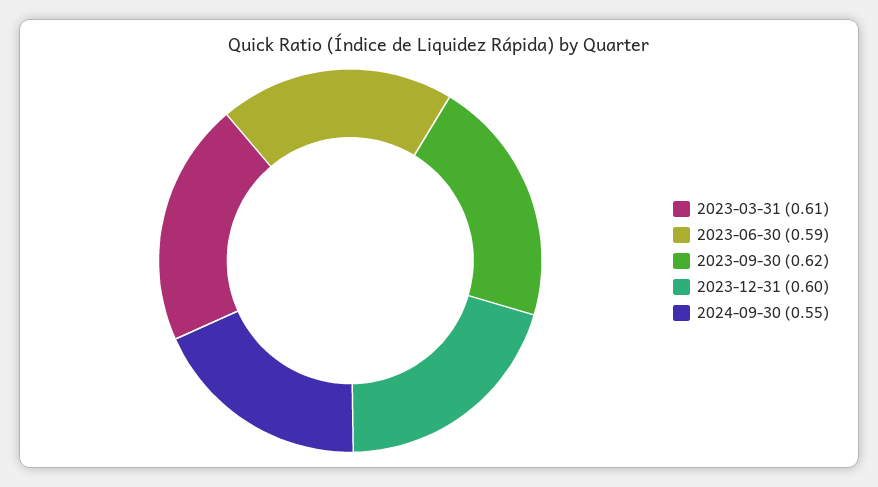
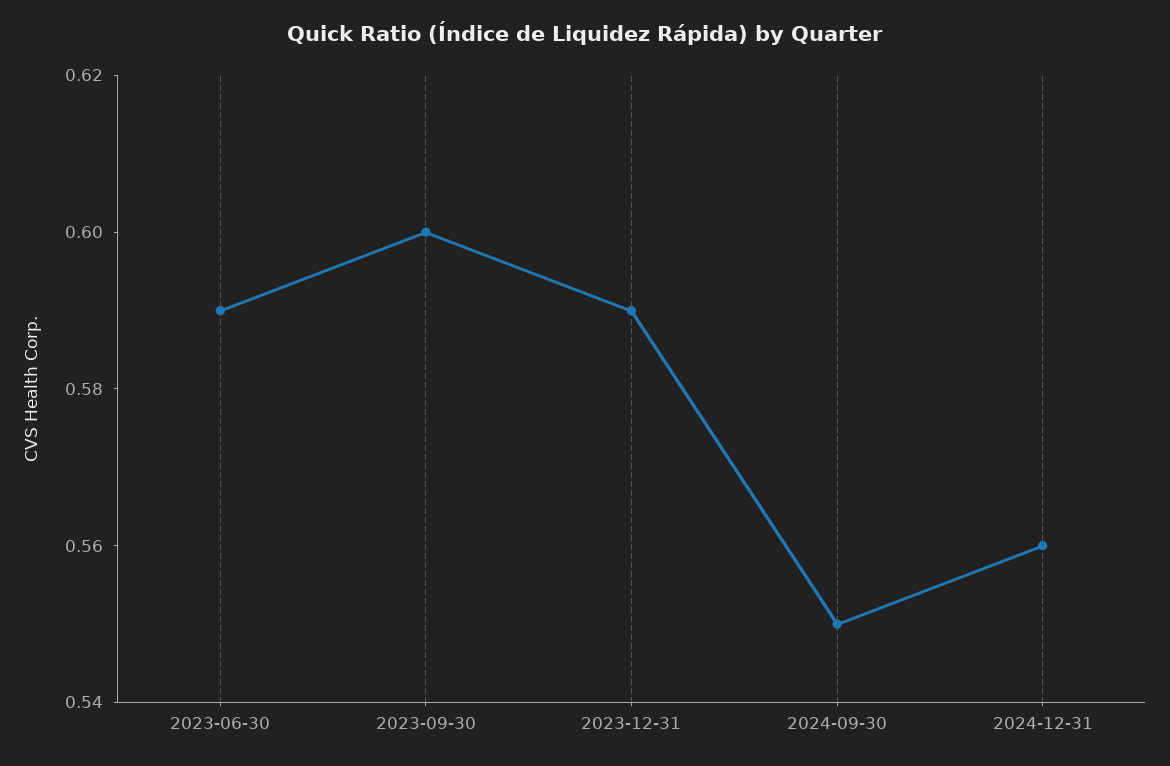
2023-03-31: 0.61 -> none
2023-09-30: 0.62 -> 0.6
2023-12-31: 0.6 -> 0.59
2024-12-31: none -> 0.56

